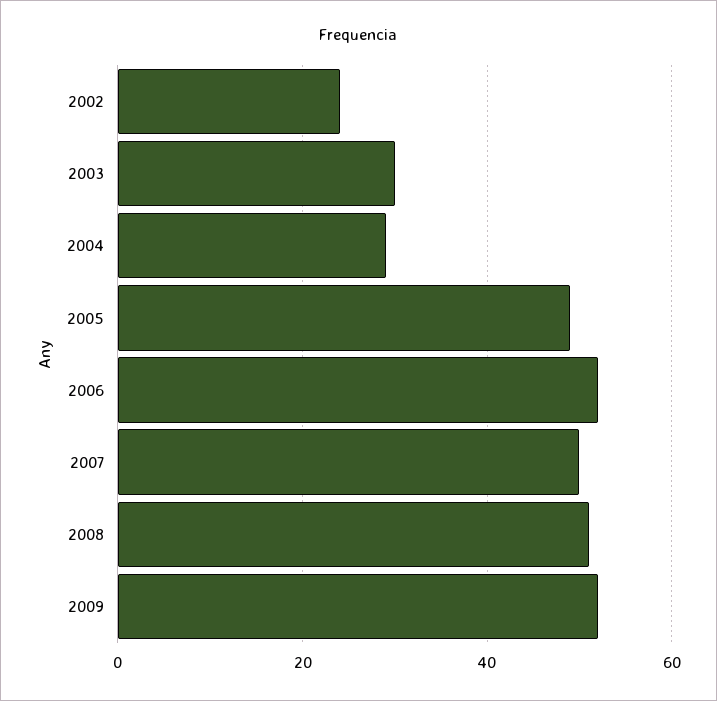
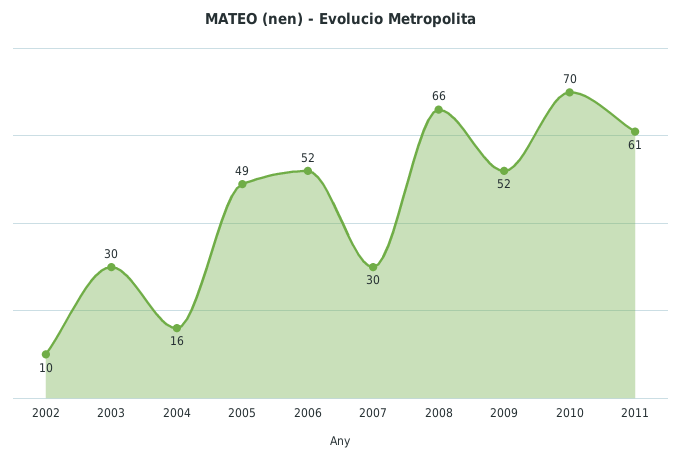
2002: 25 -> 10
2004: 30 -> 16
2007: 50 -> 30
2008: 50 -> 66
2010: none -> 70
2011: none -> 61

